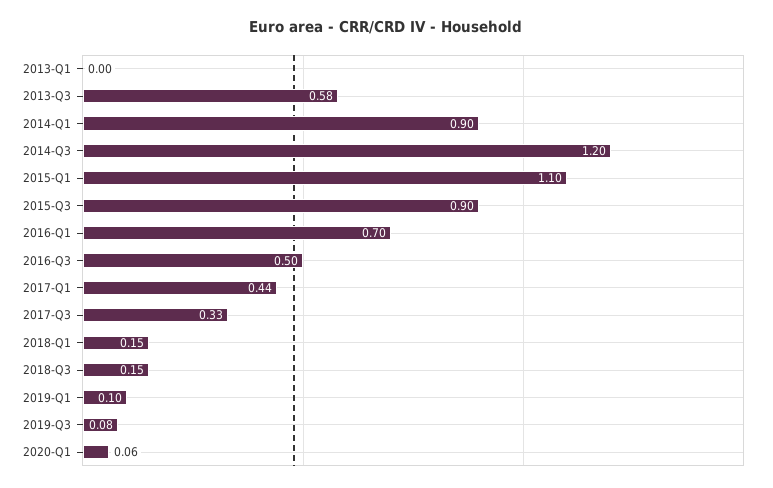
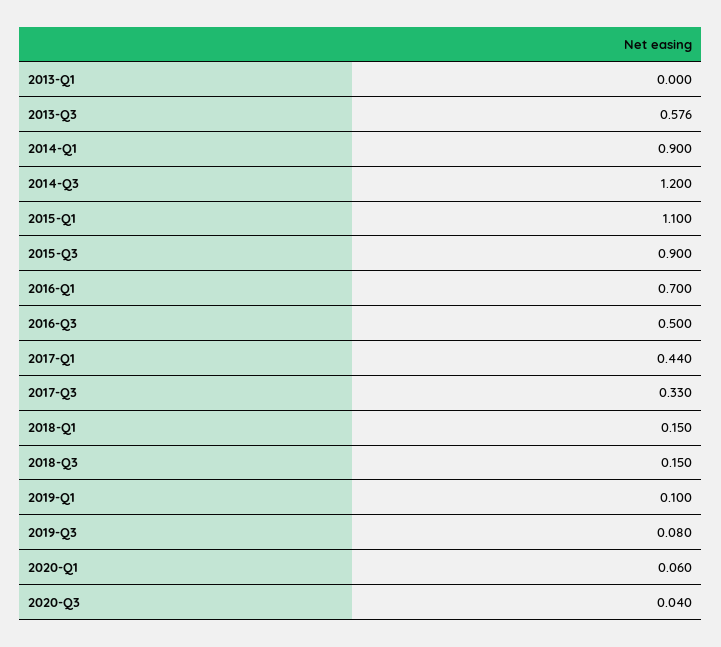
2020-Q3: none -> 0.04

